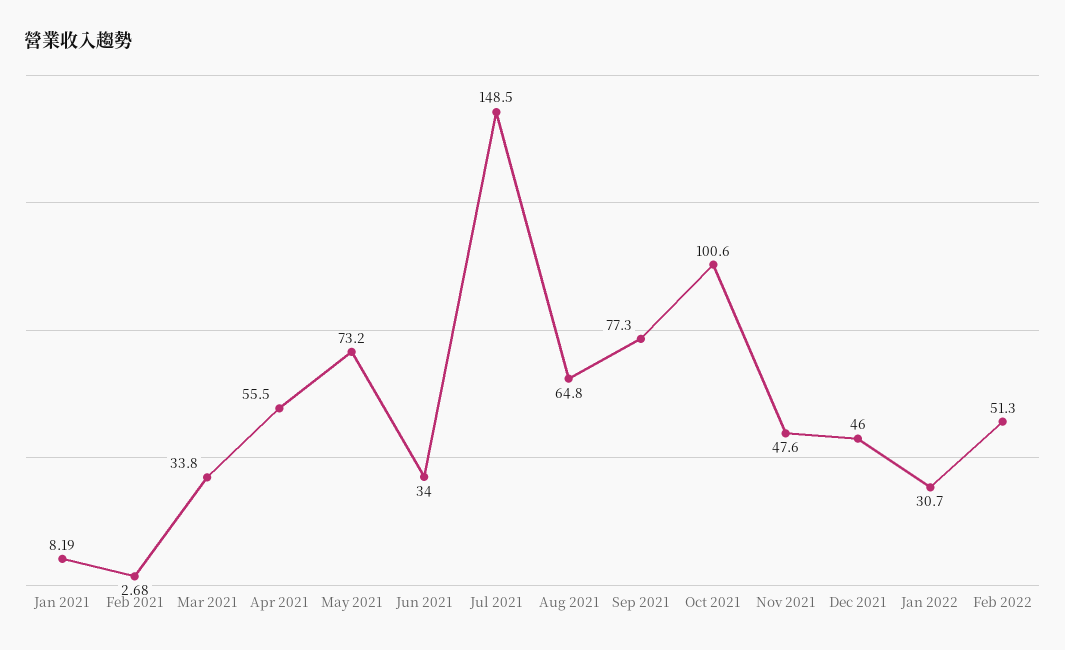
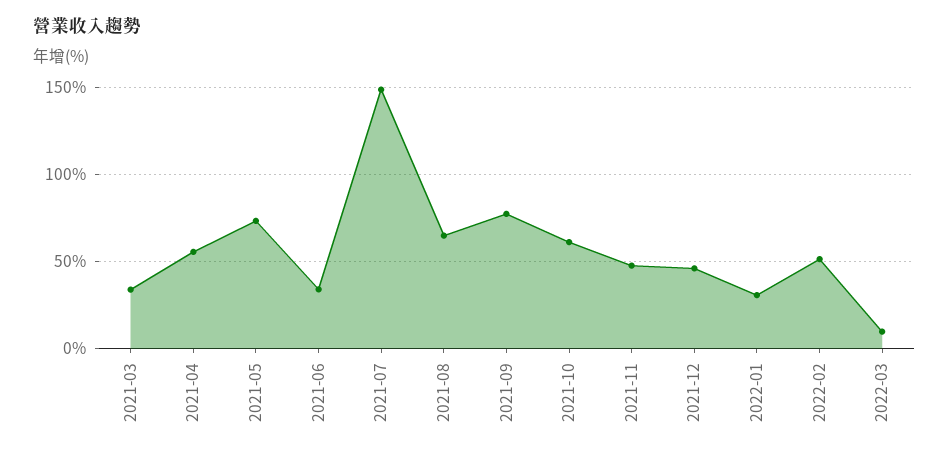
Jan 2021: 8.19 -> none
Feb 2021: 2.68 -> none
Oct 2021: 100.6 -> 60
2022-03: none -> 10

